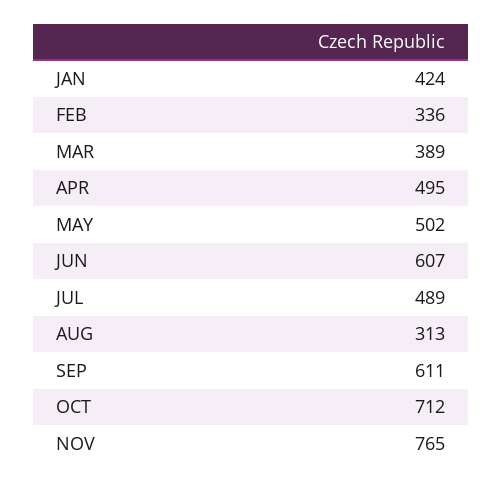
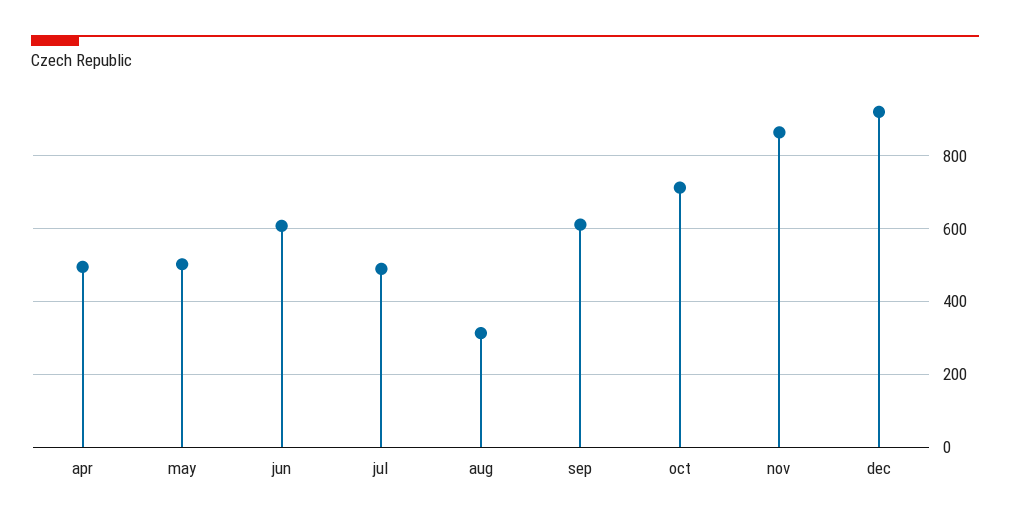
JAN: 424 -> none
FEB: 336 -> none
MAR: 389 -> none
NOV: 765 -> 860
dec: none -> 920

